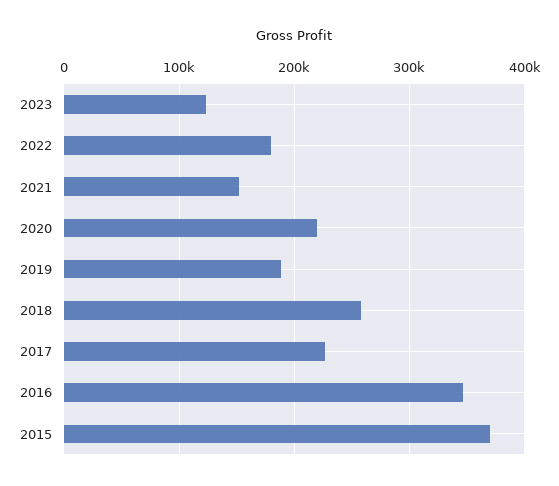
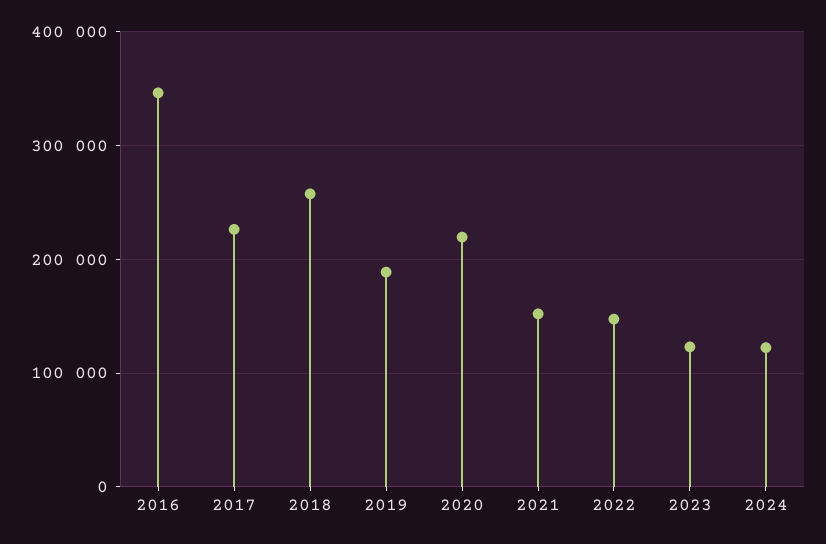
2022: 180000 -> 150000
2015: 370000 -> none
2024: none -> 120000

